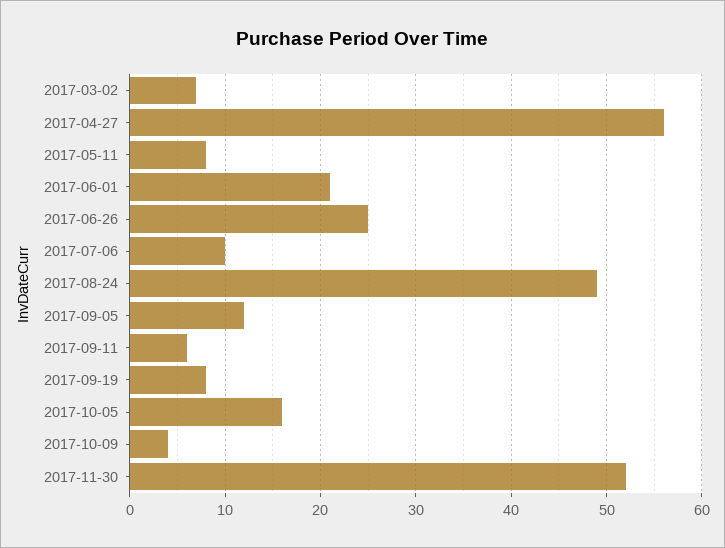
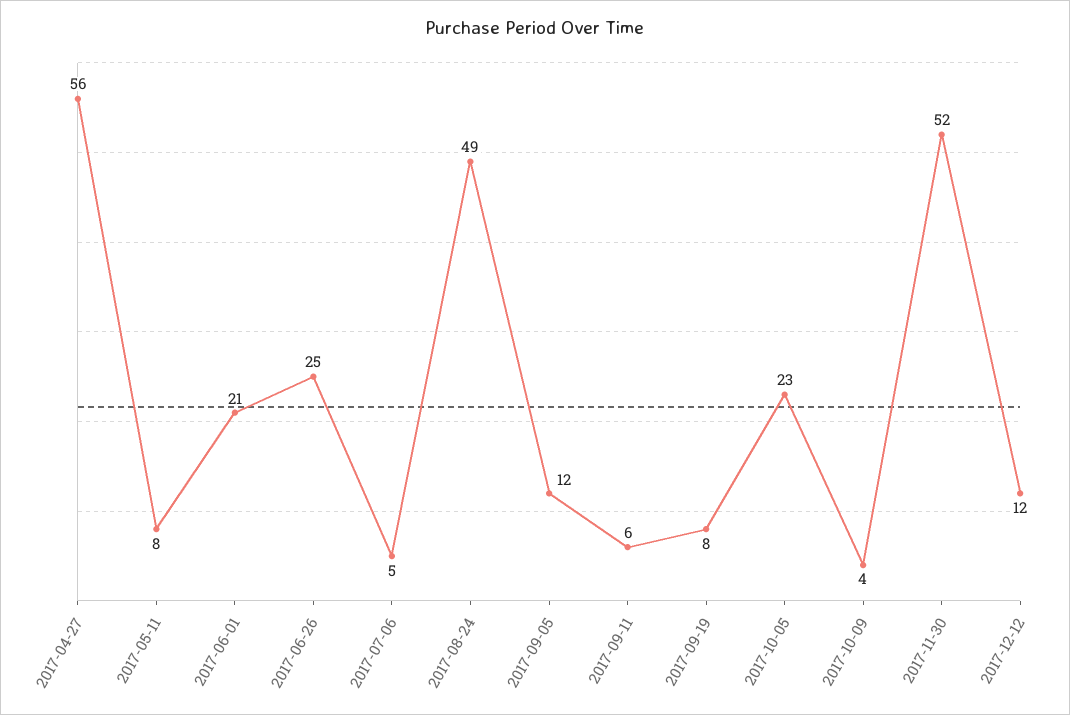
2017-03-02: 7 -> none
2017-07-06: 10 -> 5
2017-10-05: 16 -> 23
2017-12-12: none -> 12

